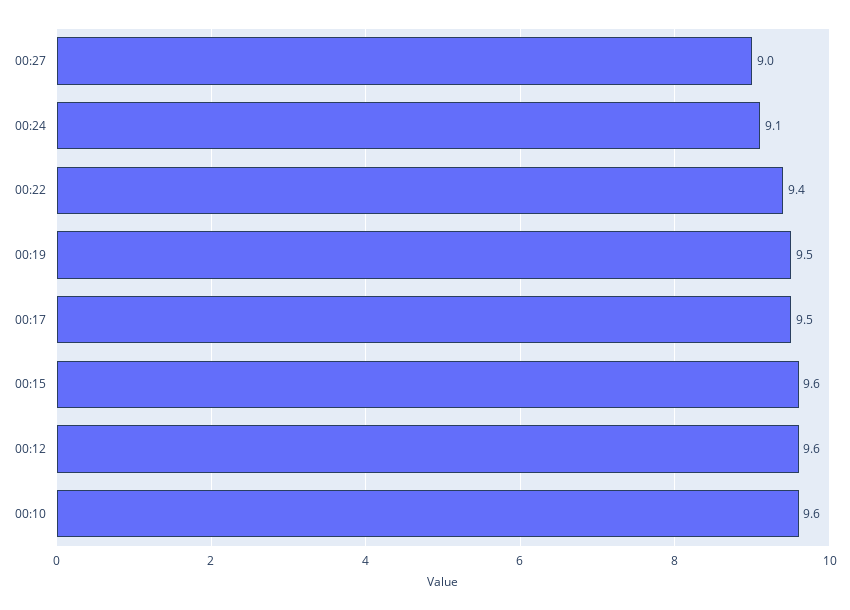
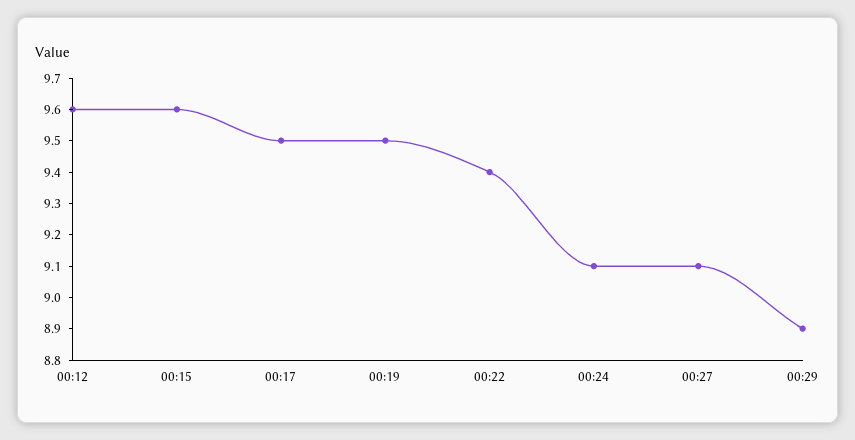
00:27: 9 -> 9.1
00:10: 9.6 -> none
00:29: none -> 8.9

